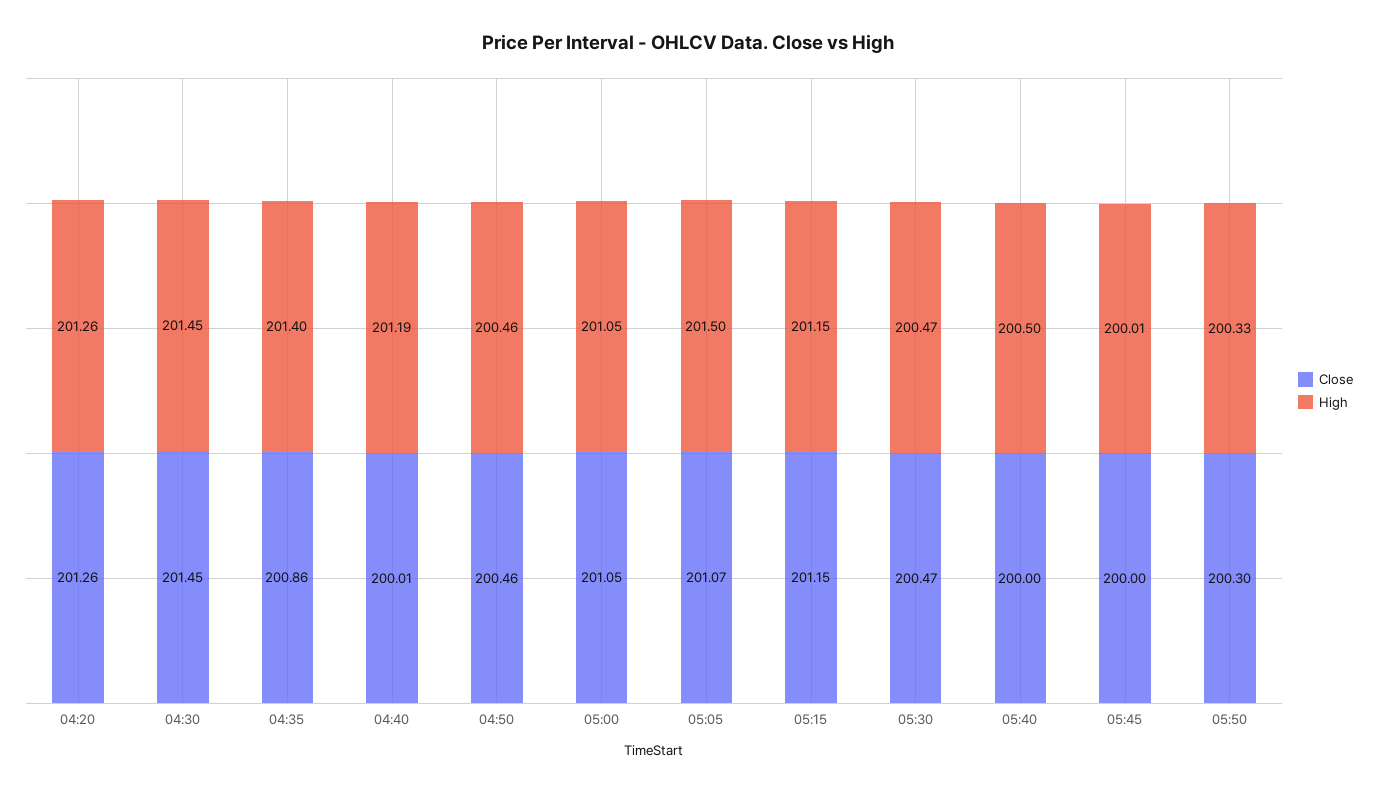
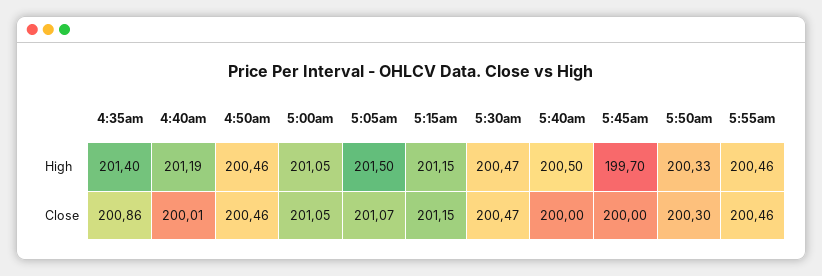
Close, 04:20: 201.26 -> none
High, 04:20: 201.26 -> none
Close, 04:30: 201.45 -> none
High, 04:30: 201.45 -> none
High, 05:45: 200.01 -> 199.7
High, 5:55am: none -> 200.46
Close, 5:55am: none -> 200.46

